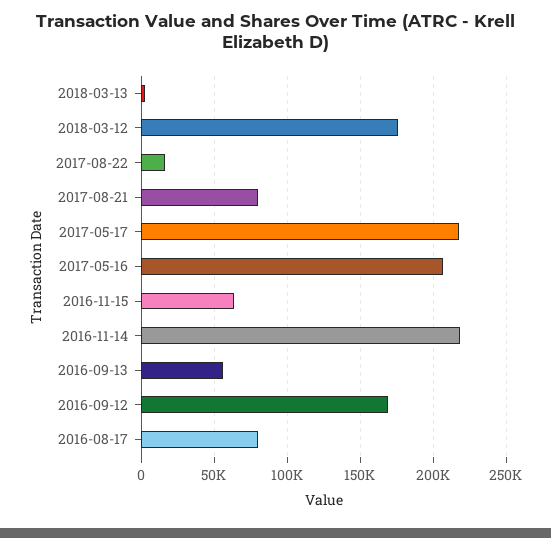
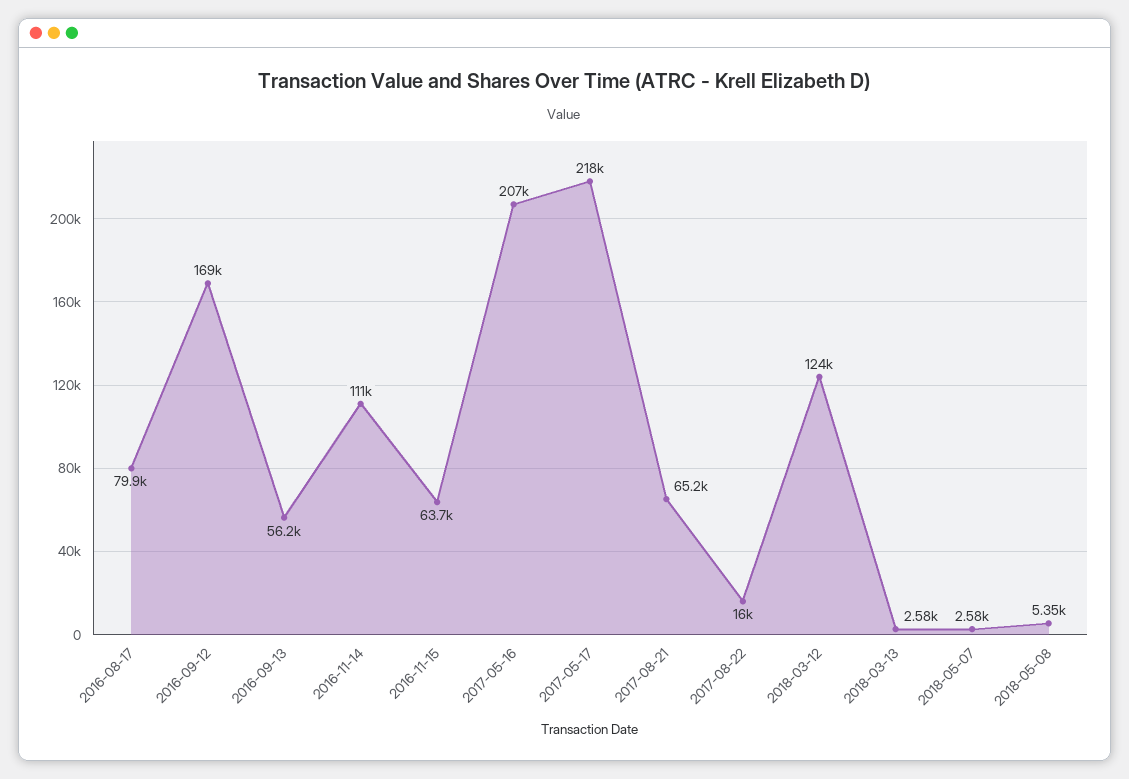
2018-03-12: 175000 -> 124000
2017-08-21: 80000 -> 65200
2016-11-14: 220000 -> 111000
2018-05-07: none -> 2580
2018-05-08: none -> 5350

